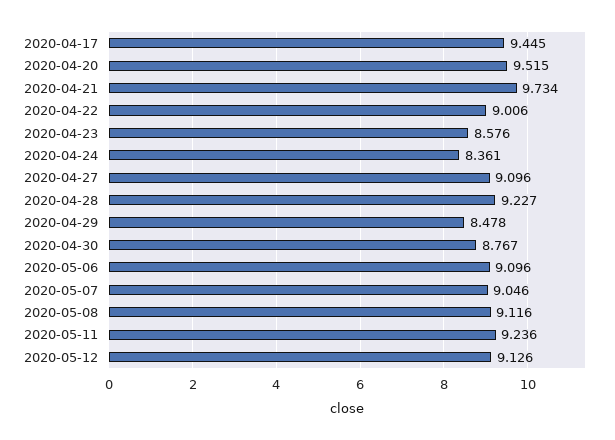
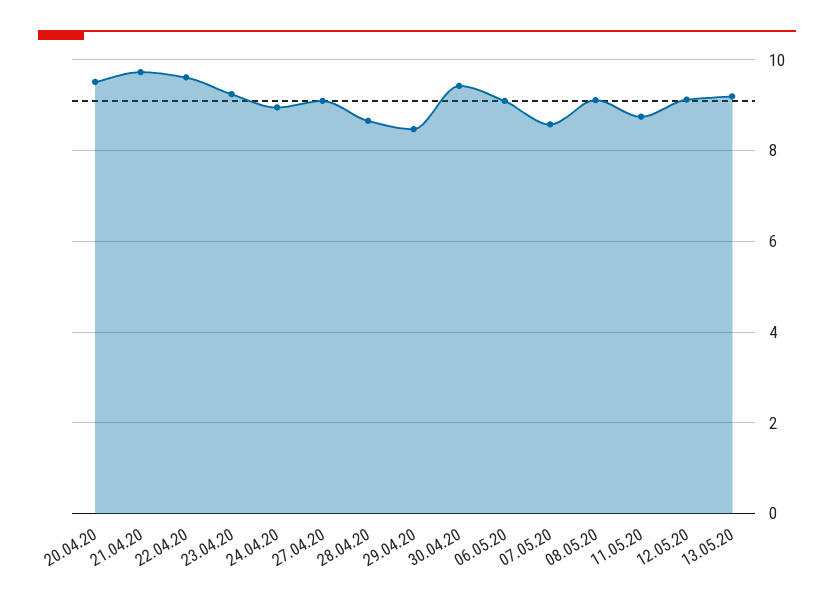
2020-04-17: 9.445 -> none
2020-04-22: 9.006 -> 9.6
2020-04-23: 8.576 -> 9.2
2020-04-24: 8.361 -> 9
2020-04-28: 9.227 -> 8.6
2020-04-30: 8.767 -> 9.4
2020-05-07: 9.046 -> 8.6
2020-05-11: 9.236 -> 8.8
13.05.20: none -> 9.2

